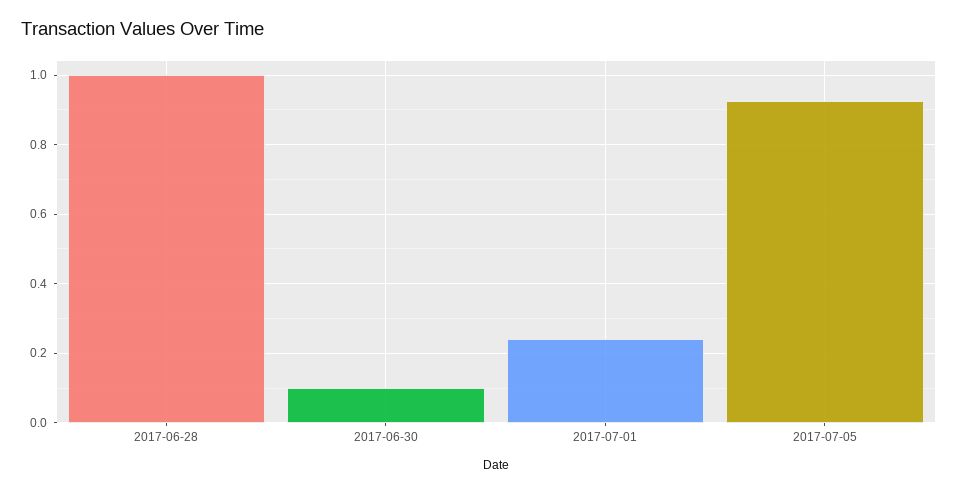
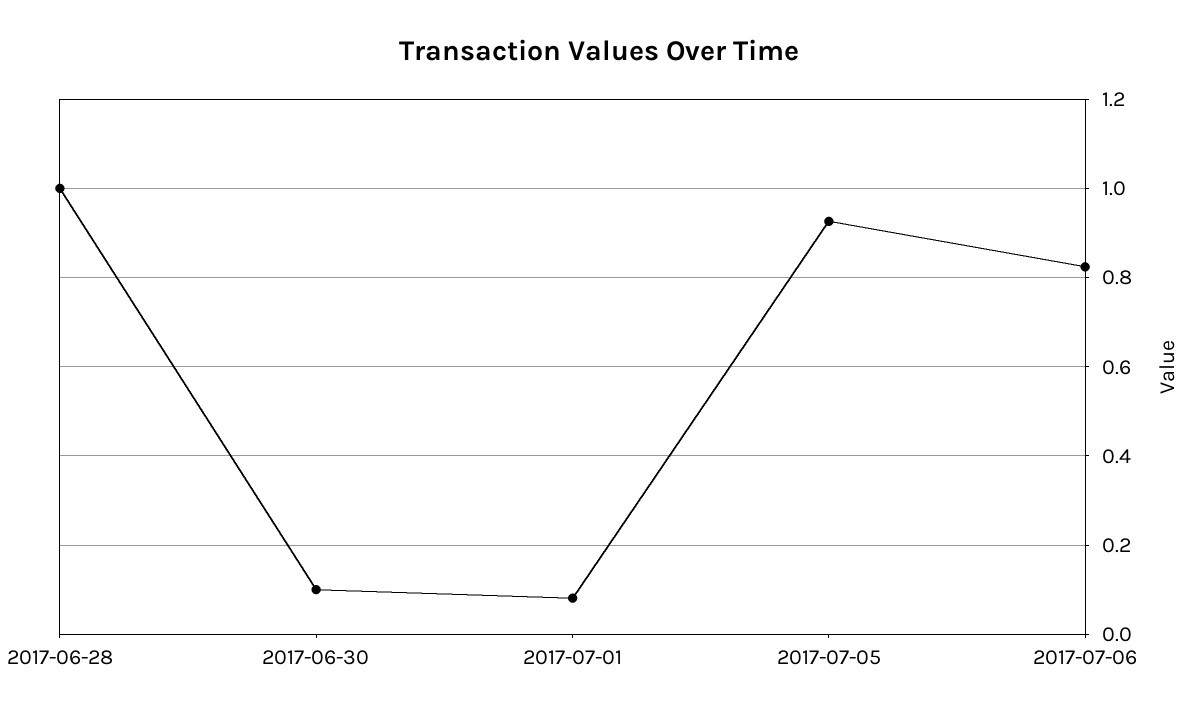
2017-07-01: 0.24 -> 0.08
2017-07-06: none -> 0.82

